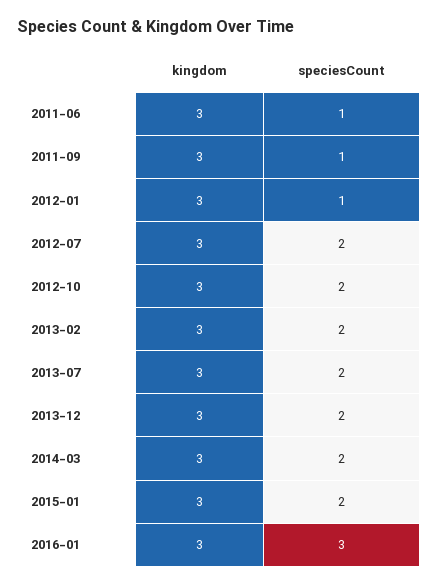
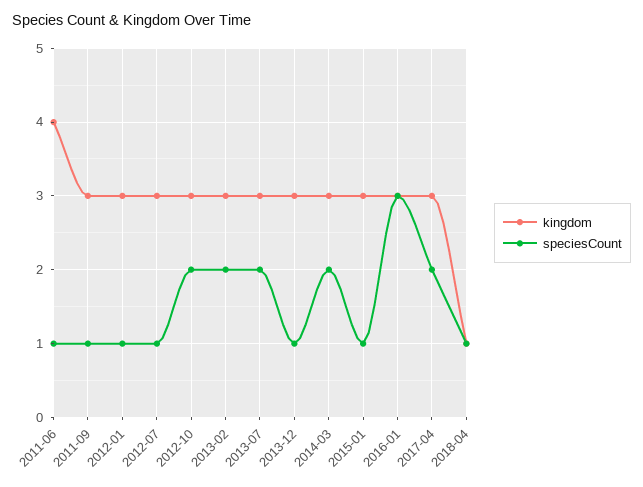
kingdom, 2011-06: 3 -> 4
speciesCount, 2012-07: 2 -> 1
speciesCount, 2013-12: 2 -> 1
speciesCount, 2015-01: 2 -> 1
kingdom, 2017-04: none -> 3
speciesCount, 2017-04: none -> 2
kingdom, 2018-04: none -> 1
speciesCount, 2018-04: none -> 1

